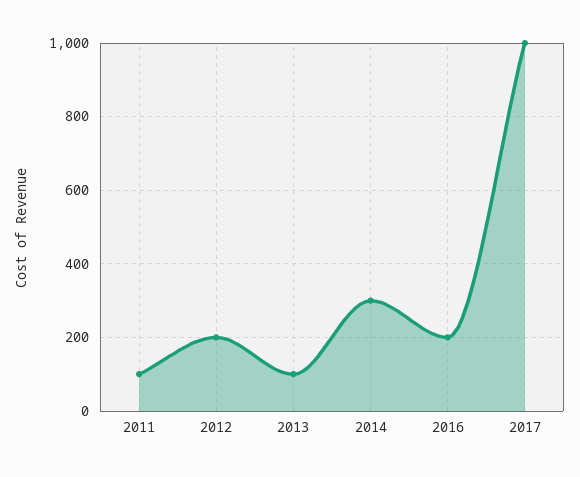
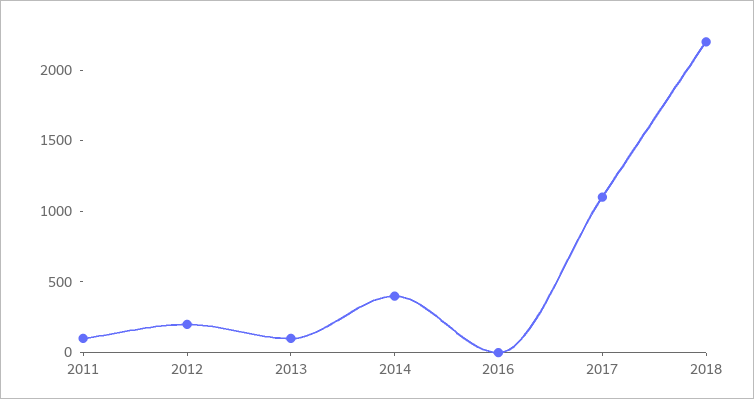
2014: 300 -> 400
2016: 200 -> 0
2017: 1000 -> 1100
2018: none -> 2200

